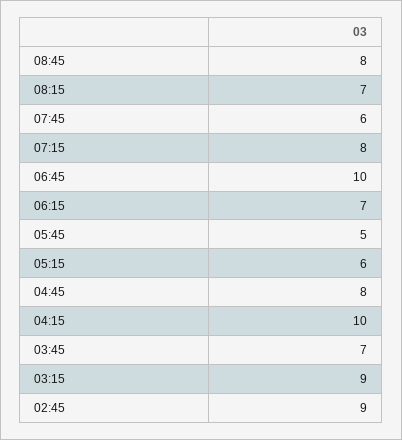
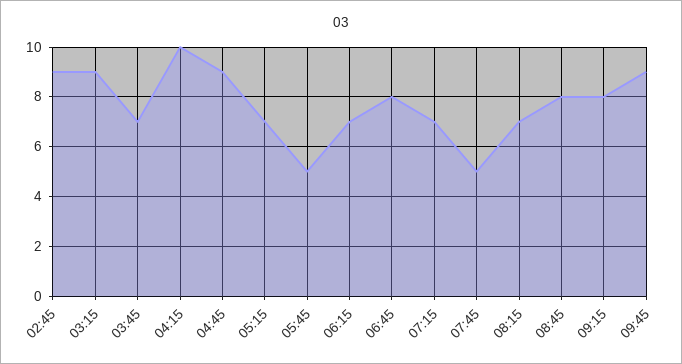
07:45: 6 -> 5
07:15: 8 -> 7
06:45: 10 -> 8
05:15: 6 -> 7
04:45: 8 -> 9
09:15: none -> 8
09:45: none -> 9

